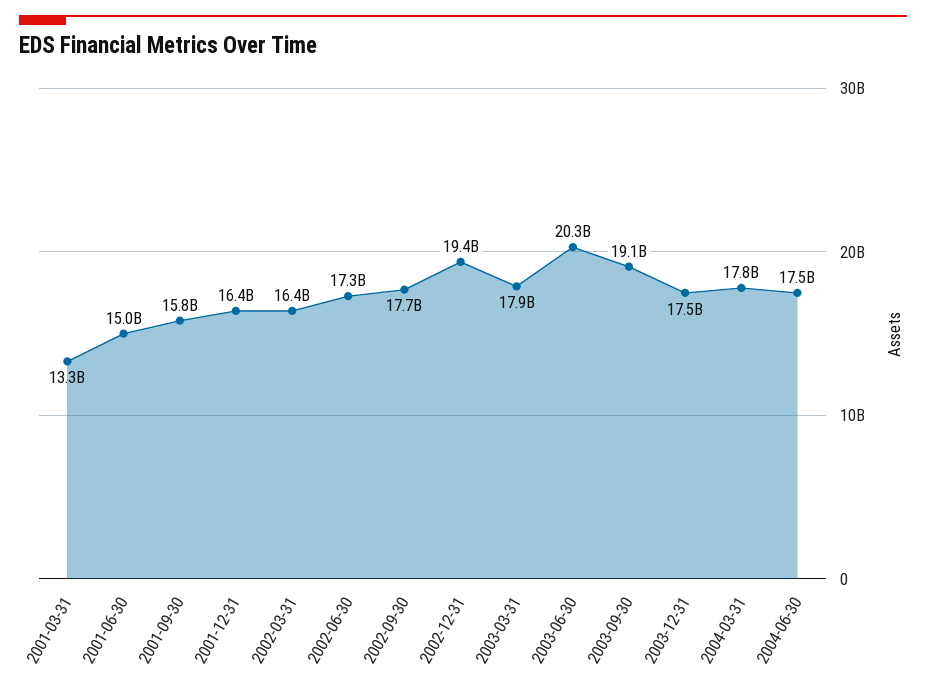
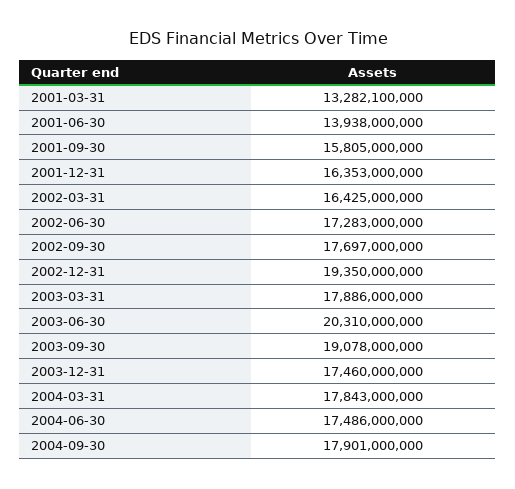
2001-06-30: 15000000000 -> 13938000000
2004-09-30: none -> 17901000000

